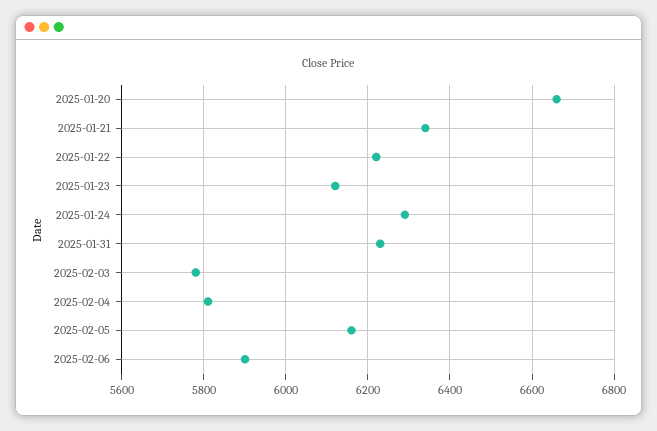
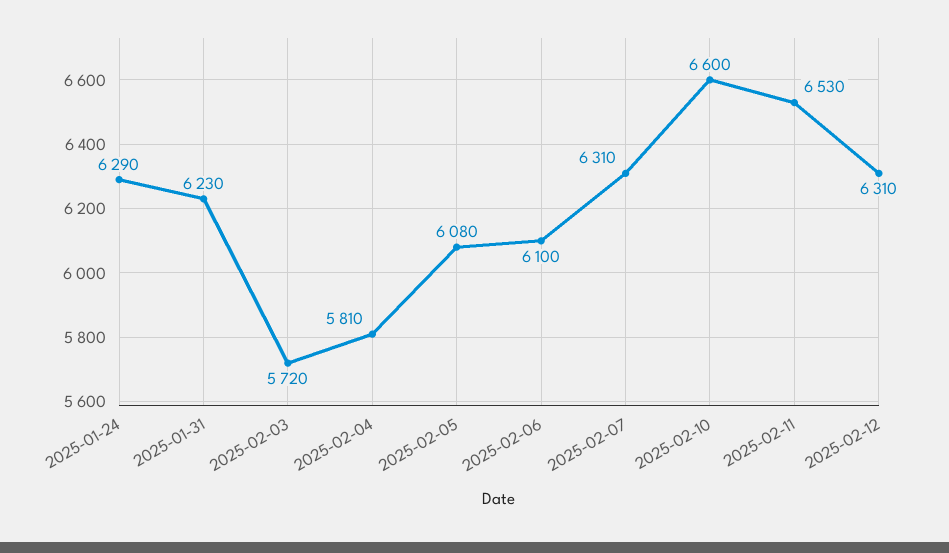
2025-01-20: 6660 -> none
2025-01-21: 6340 -> none
2025-01-22: 6220 -> none
2025-01-23: 6120 -> none
2025-02-03: 5780 -> 5720
2025-02-05: 6160 -> 6080
2025-02-06: 5900 -> 6100
2025-02-07: none -> 6310
2025-02-10: none -> 6600
2025-02-11: none -> 6530
2025-02-12: none -> 6310

